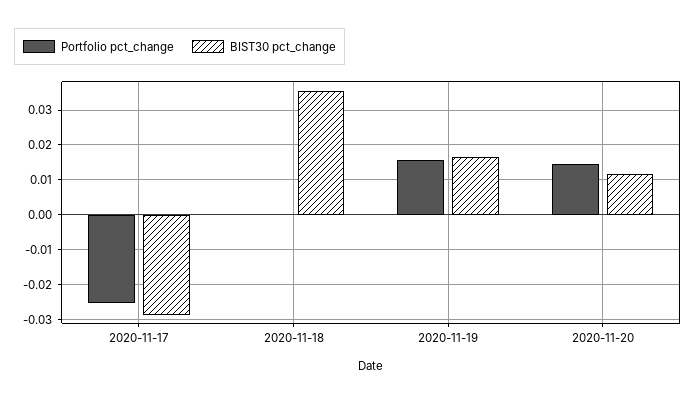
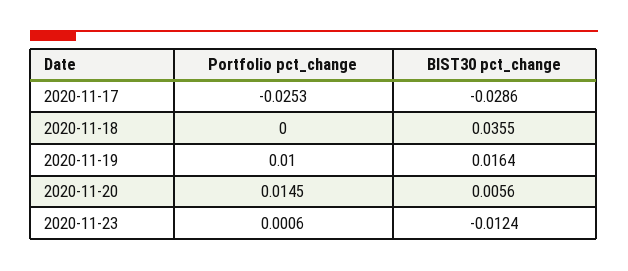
Portfolio pct_change, 2020-11-19: 0.016 -> 0.01
BIST30 pct_change, 2020-11-20: 0.012 -> 0.0056
Portfolio pct_change, 2020-11-23: none -> 0.0006
BIST30 pct_change, 2020-11-23: none -> -0.0124

